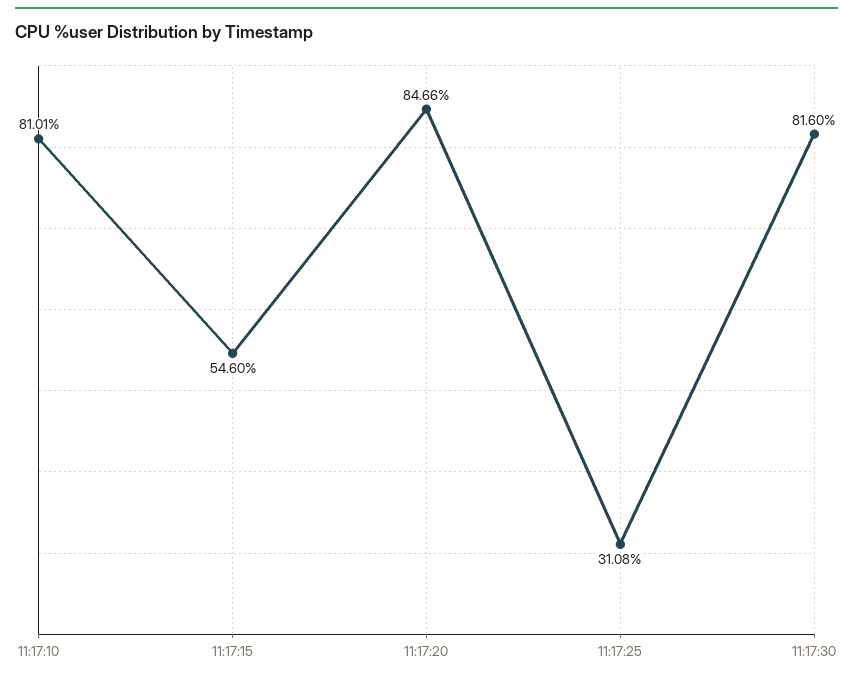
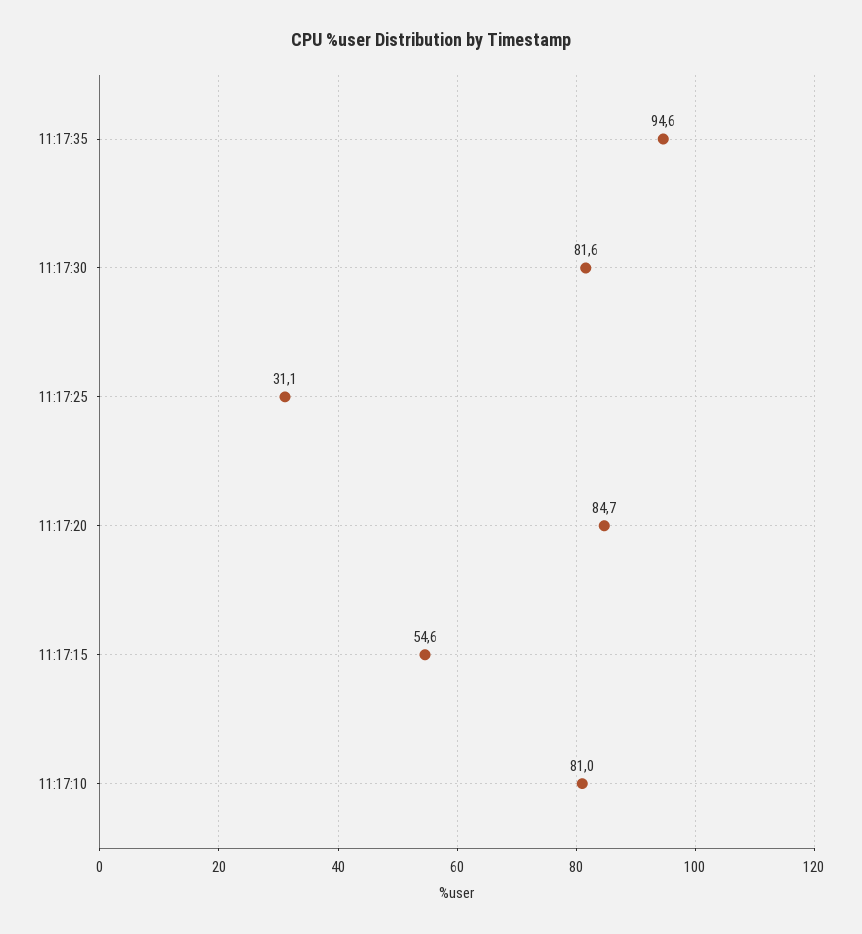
11:17:35: none -> 94.6

